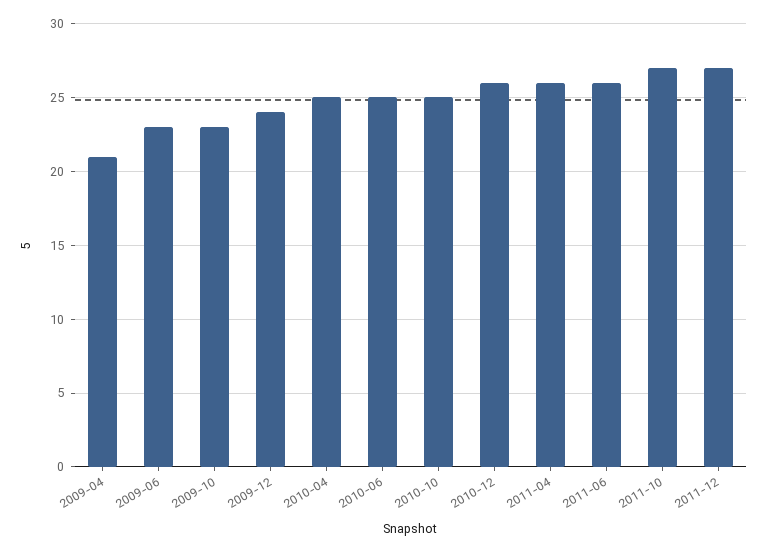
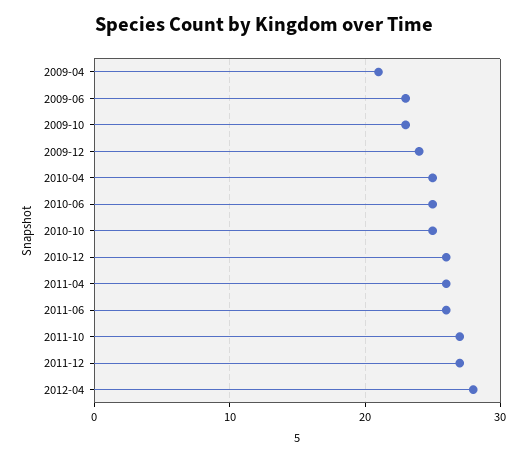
2012-04: none -> 28

